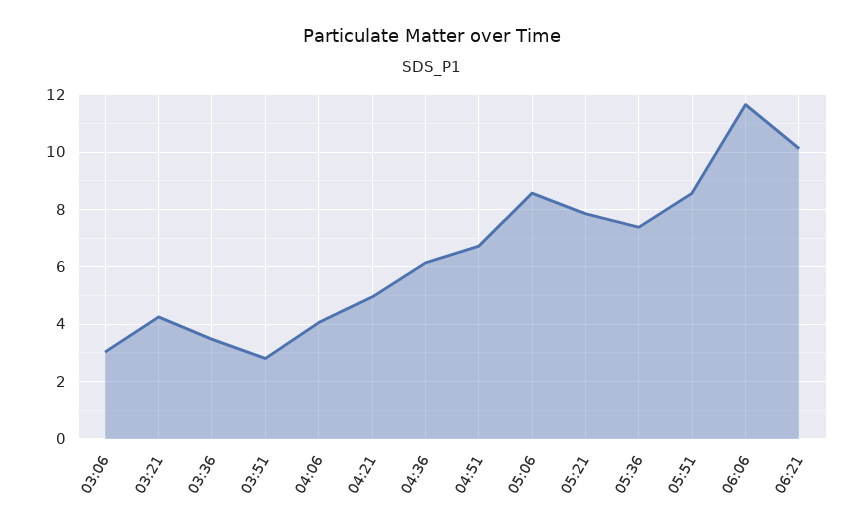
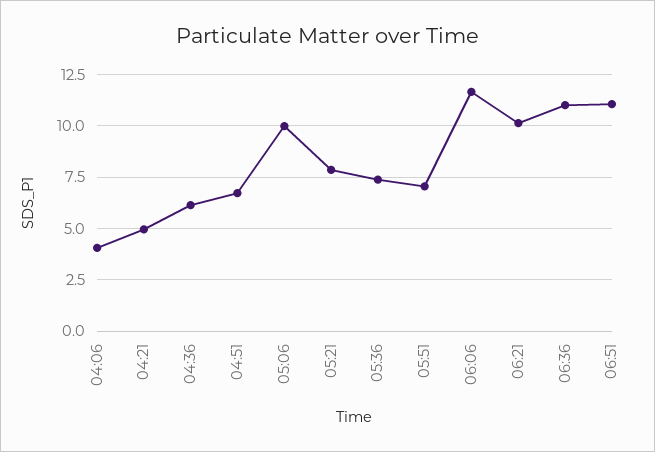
03:06: 3 -> none
03:21: 4.25 -> none
03:36: 3.5 -> none
03:51: 2.75 -> none
05:06: 8.5 -> 10
05:51: 8.5 -> 7
06:36: none -> 11
06:51: none -> 11

